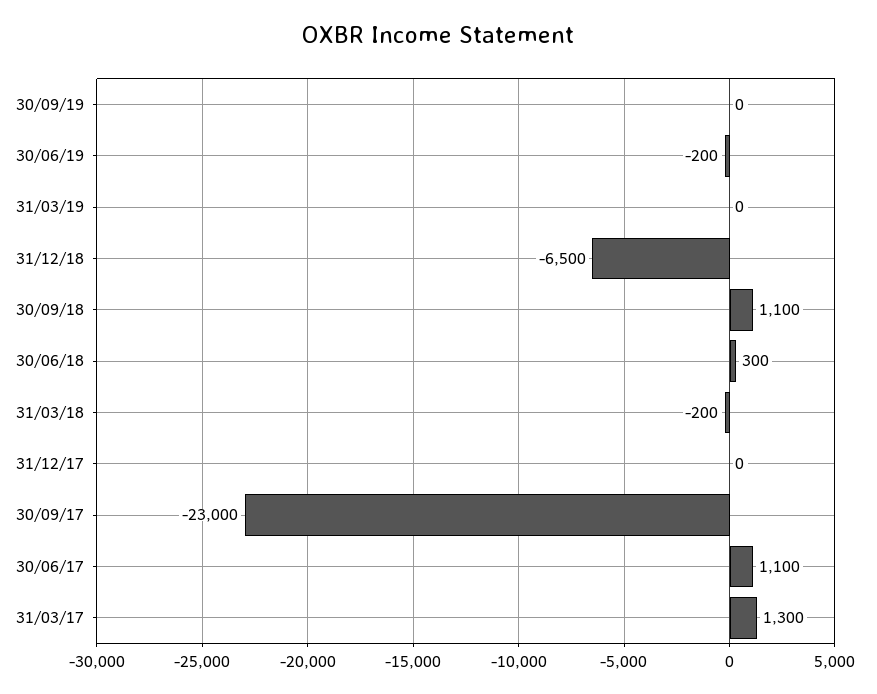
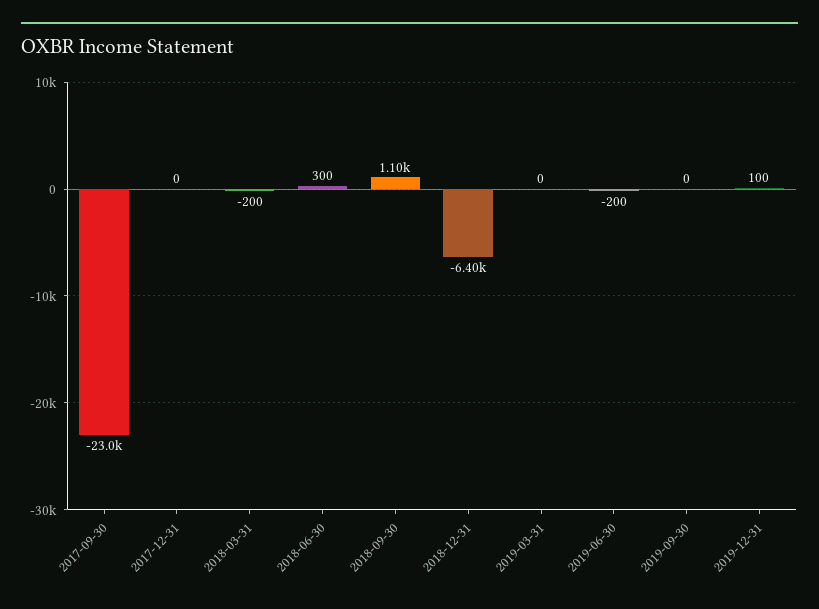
31/12/18: -6500 -> -6400
30/06/17: 1100 -> none
31/03/17: 1300 -> none
2019-12-31: none -> 100

